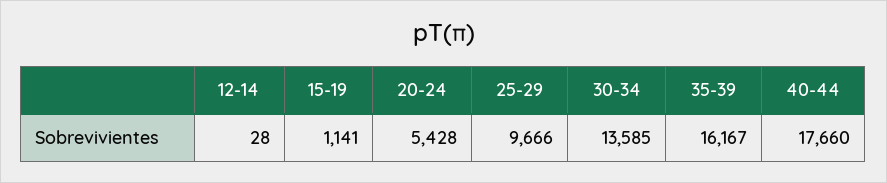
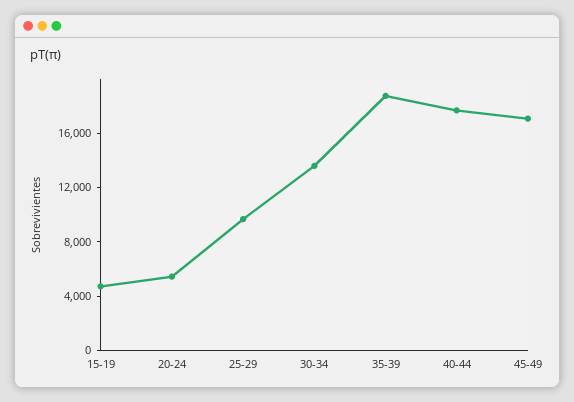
12-14: 28 -> none
15-19: 1141 -> 5000
35-39: 16167 -> 19000
45-49: none -> 17000

